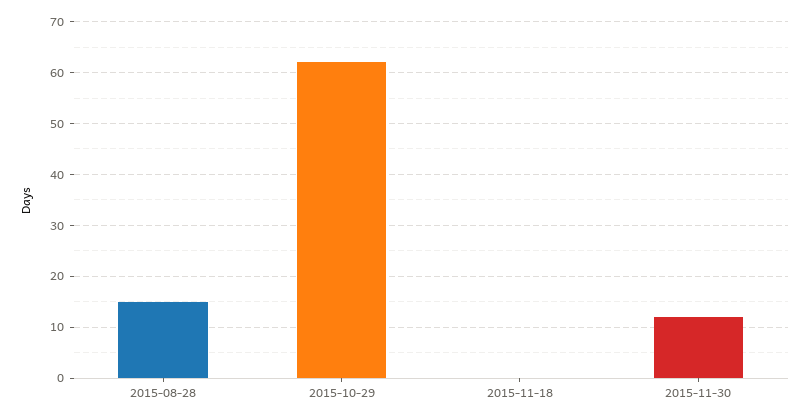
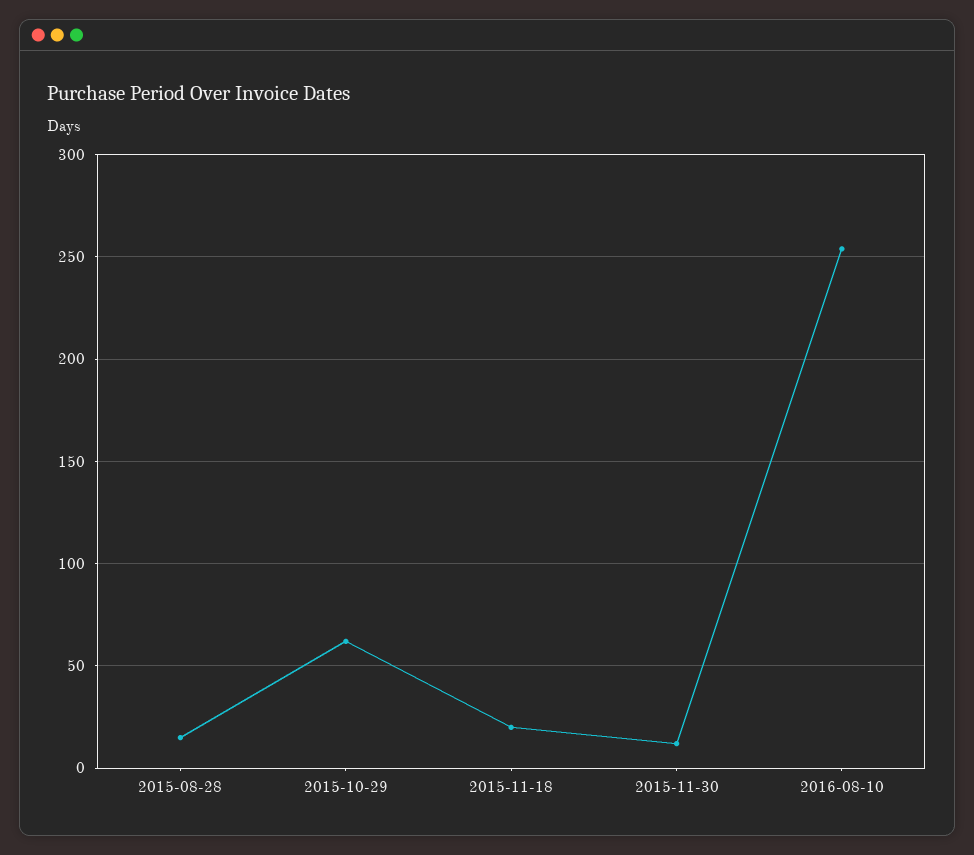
2015-11-18: 0 -> 20
2016-08-10: none -> 255

